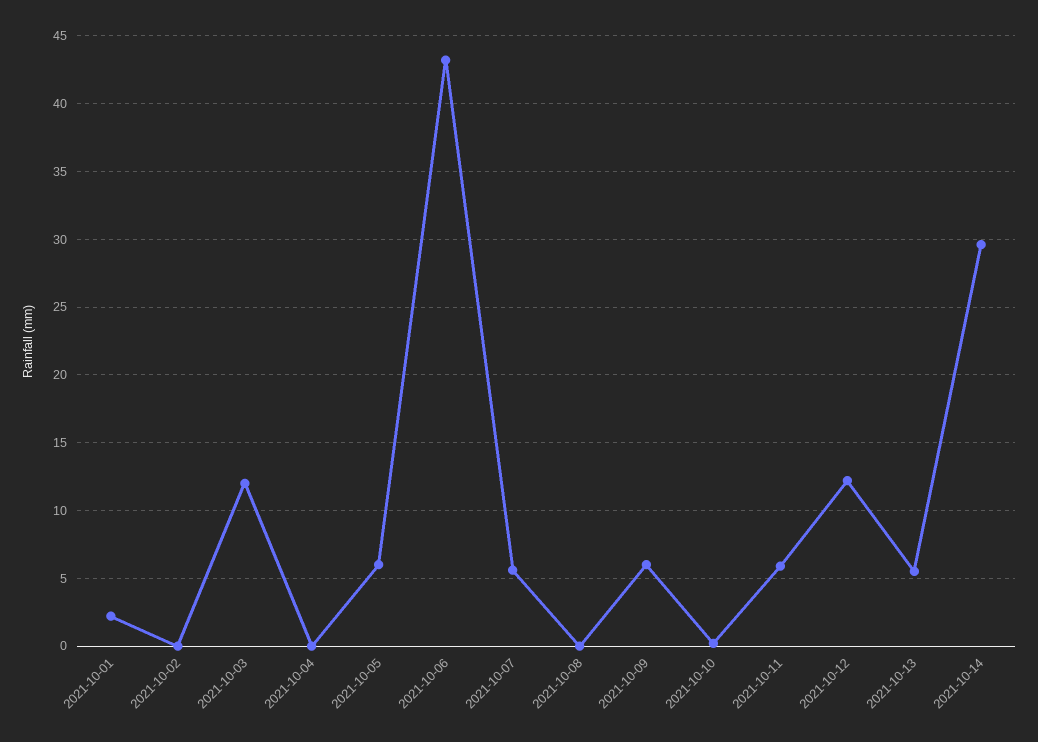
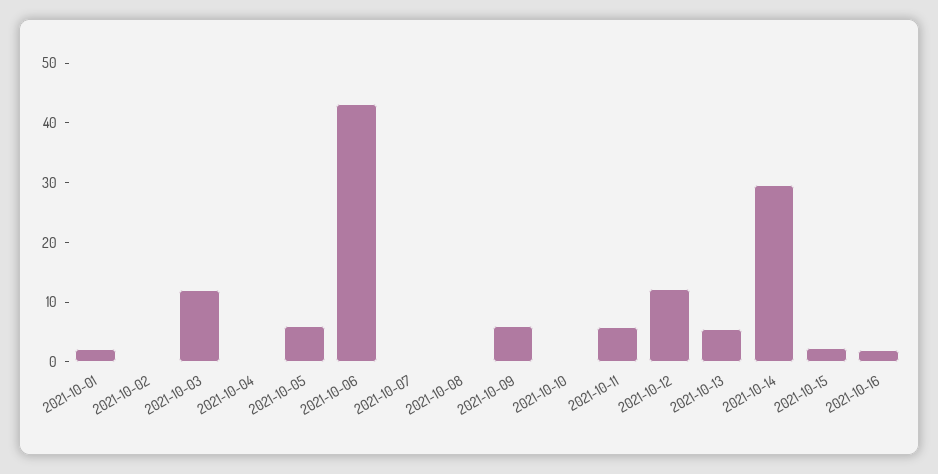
2021-10-07: 5.5 -> 0
2021-10-15: none -> 2
2021-10-16: none -> 2

